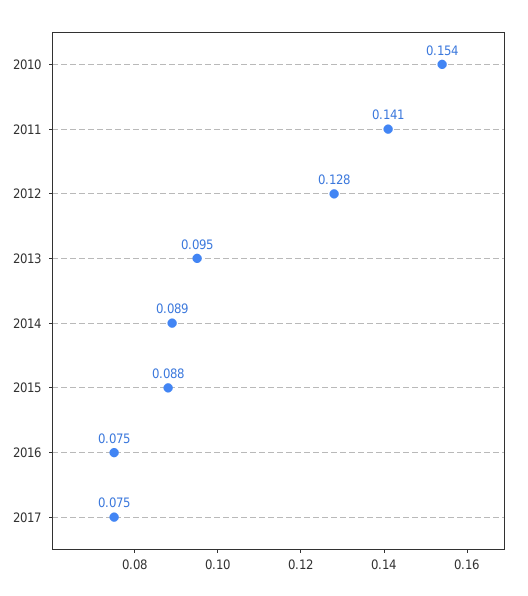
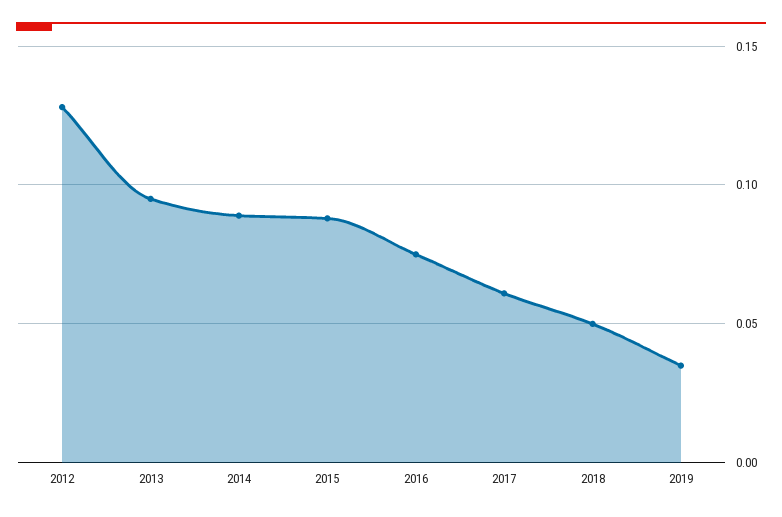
2010: 0.154 -> none
2011: 0.141 -> none
2017: 0.075 -> 0.06
2018: none -> 0.05
2019: none -> 0.035

